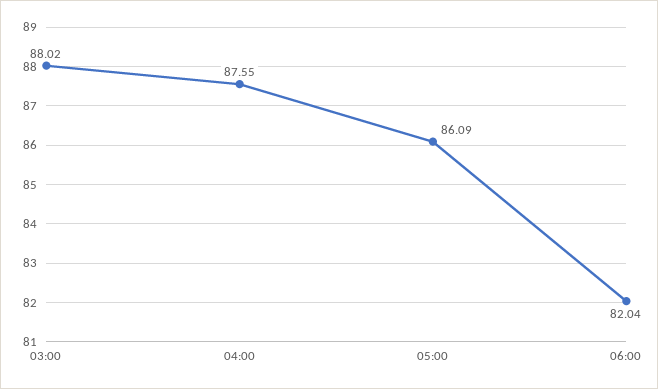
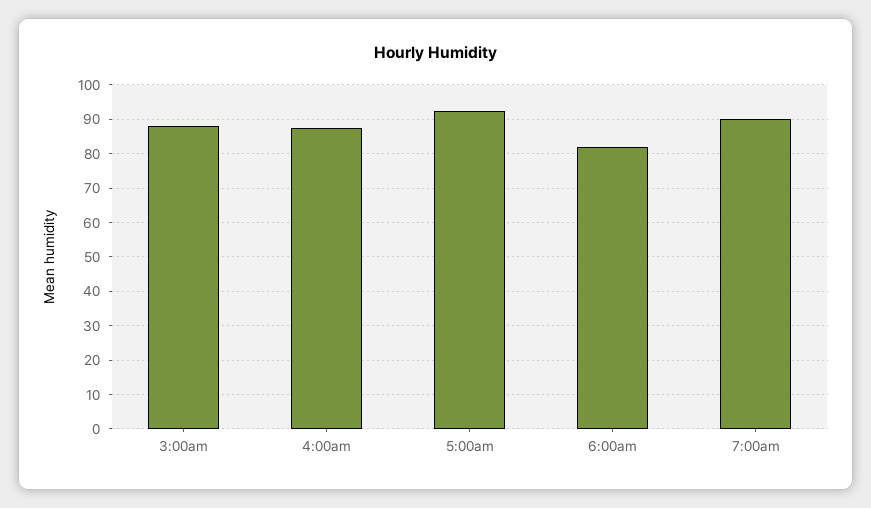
05:00: 86.09 -> 92
7:00am: none -> 90

